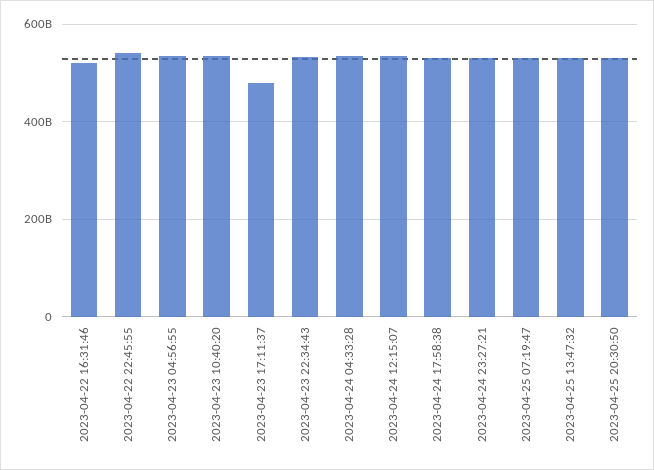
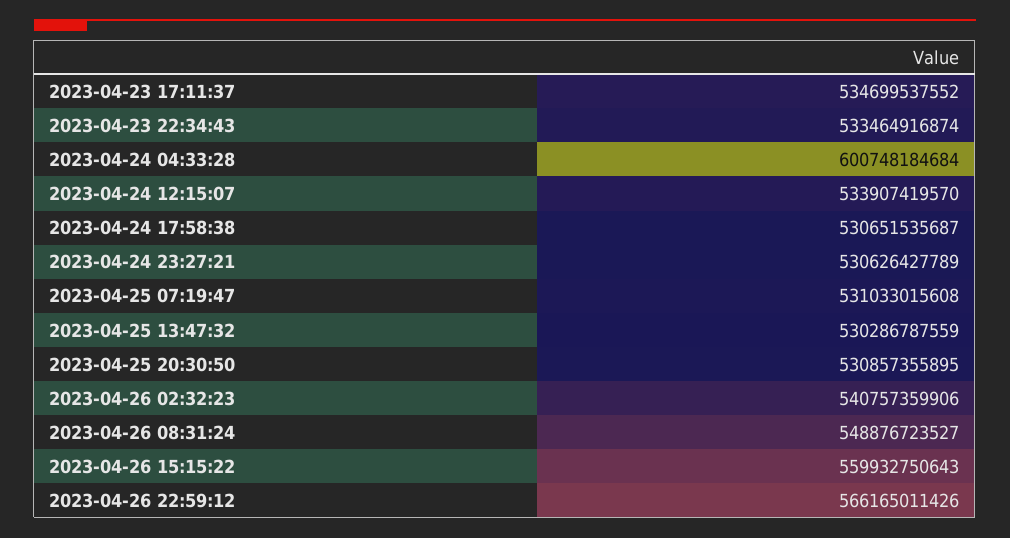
2023-04-22 16:31:46: 520000000000 -> none
2023-04-22 22:45:55: 540000000000 -> none
2023-04-23 04:56:55: 540000000000 -> none
2023-04-23 10:40:20: 540000000000 -> none
2023-04-23 17:11:37: 480000000000 -> 534699537552
2023-04-24 04:33:28: 540000000000 -> 600748184684
2023-04-26 02:32:23: none -> 540757359906
2023-04-26 08:31:24: none -> 548876723527
2023-04-26 15:15:22: none -> 559932750643
2023-04-26 22:59:12: none -> 566165011426

